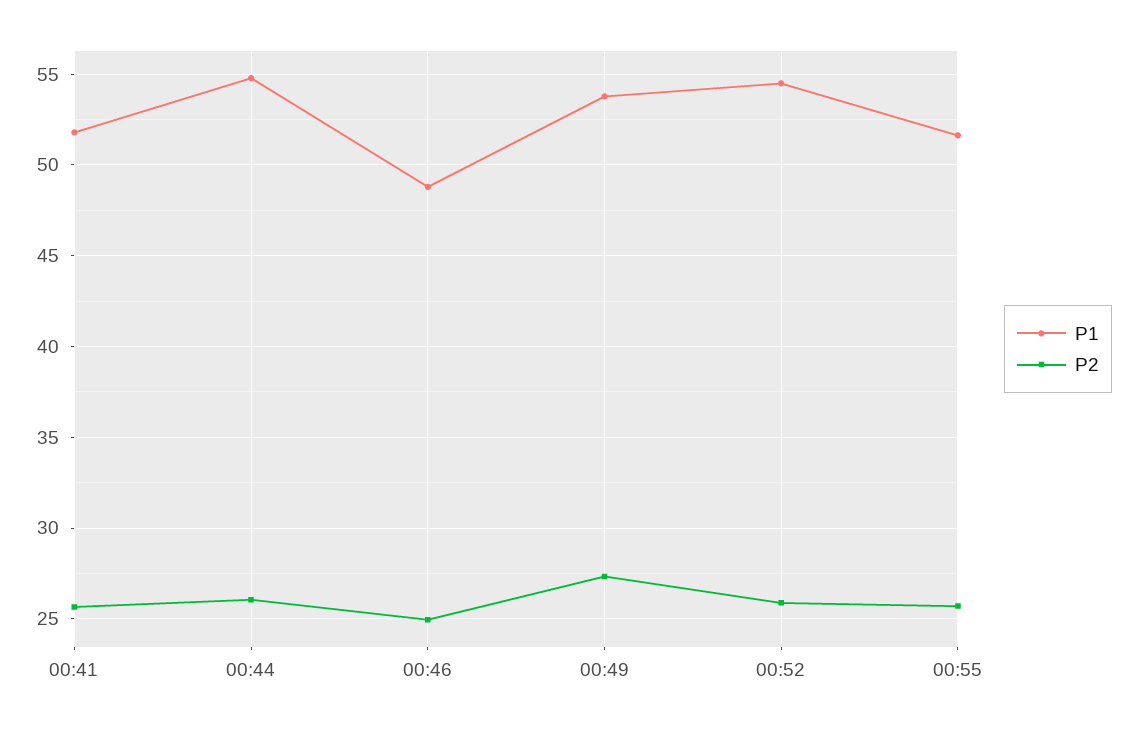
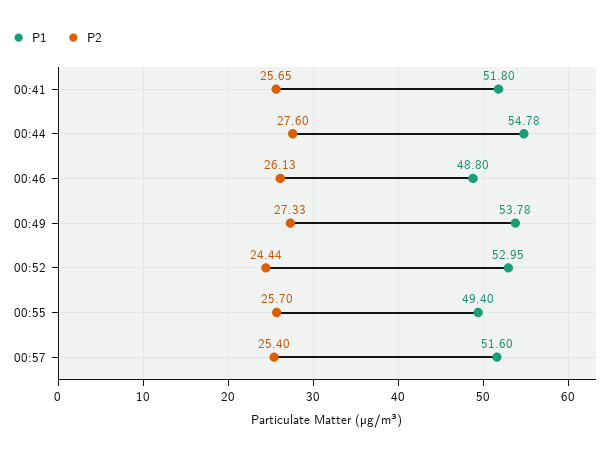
P2, 00:44: 26 -> 27.6
P2, 00:46: 25 -> 26.13
P1, 00:52: 54.5 -> 52.95
P2, 00:52: 26 -> 24.44
P1, 00:55: 51.5 -> 49.4
P1, 00:57: none -> 51.6
P2, 00:57: none -> 25.4

